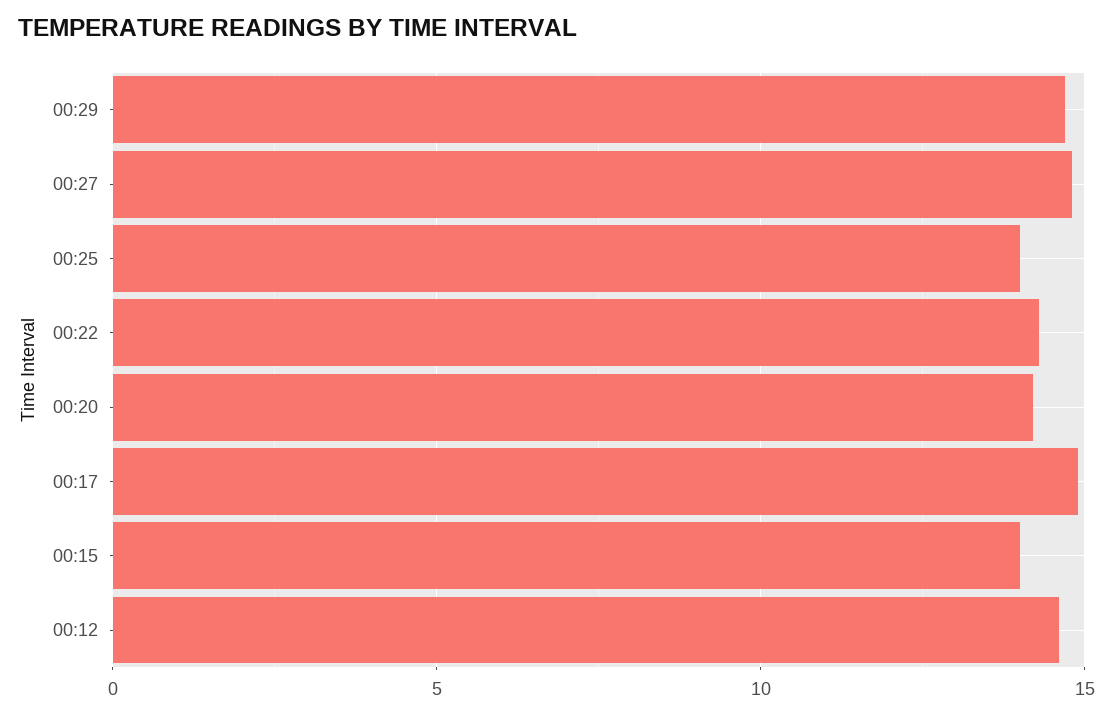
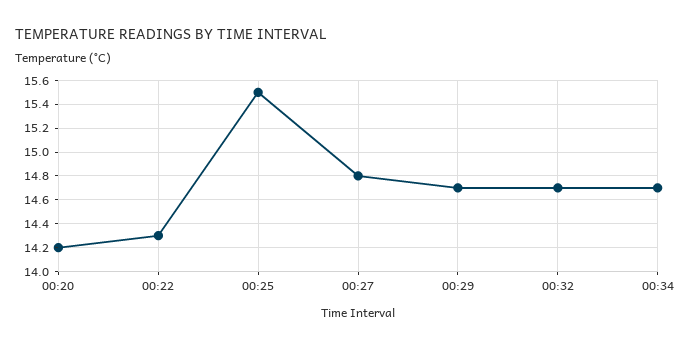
00:25: 14 -> 15.5
00:17: 15 -> none
00:15: 14 -> none
00:12: 14.5 -> none
00:32: none -> 14.7
00:34: none -> 14.7

